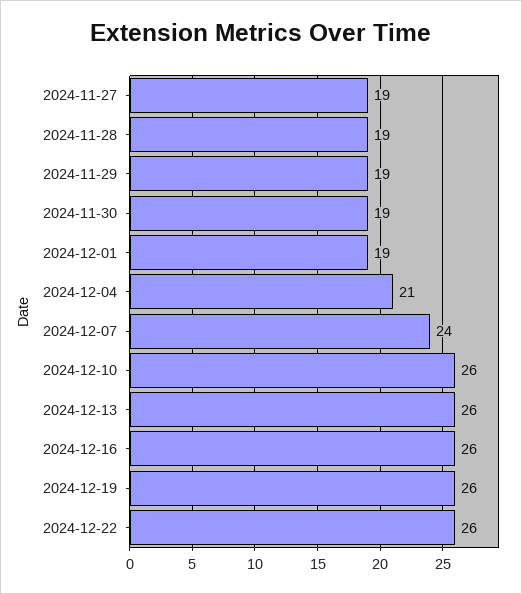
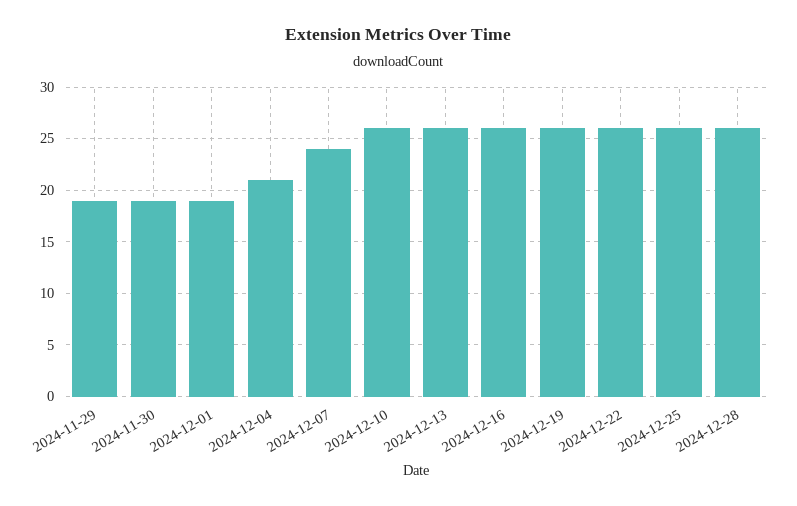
2024-11-27: 19 -> none
2024-11-28: 19 -> none
2024-12-25: none -> 26
2024-12-28: none -> 26

